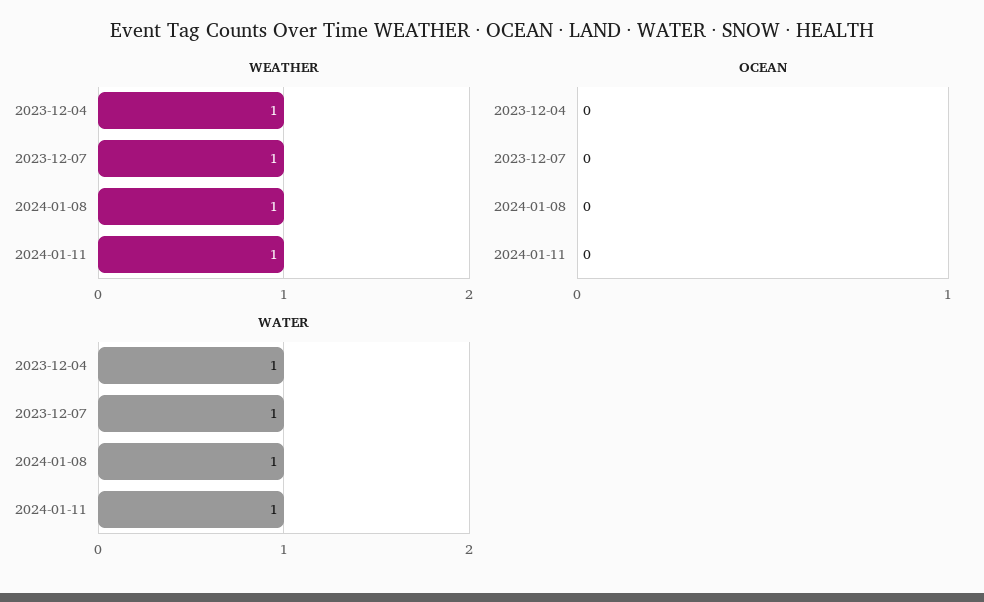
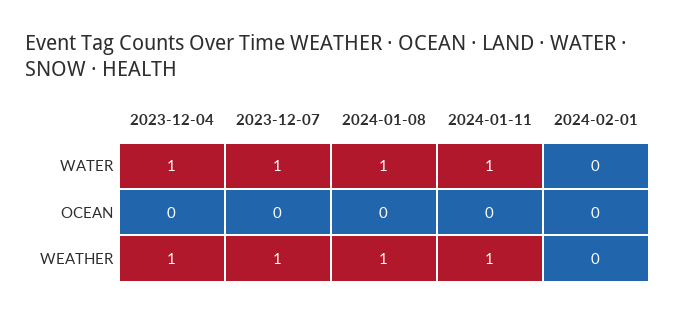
WATER, 2024-02-01: none -> 0
OCEAN, 2024-02-01: none -> 0
WEATHER, 2024-02-01: none -> 0

